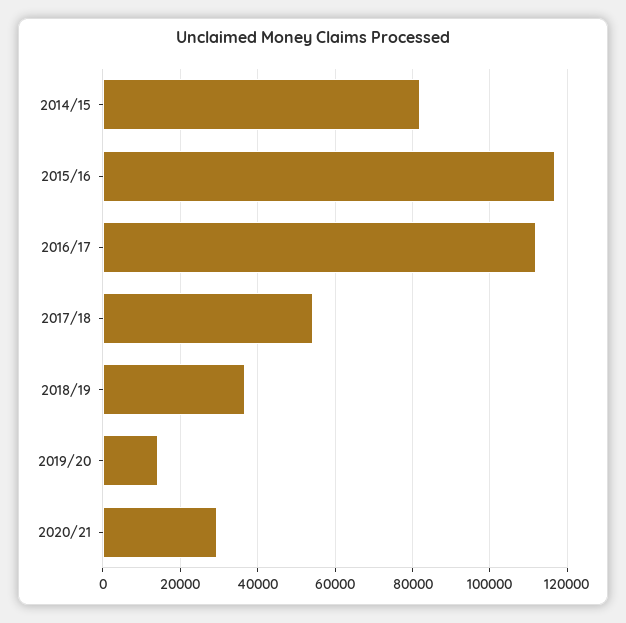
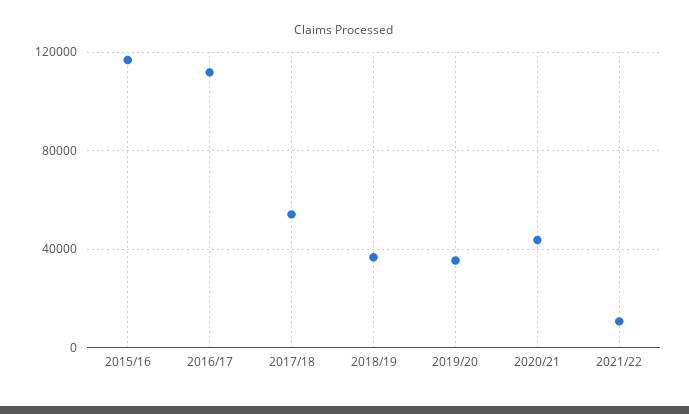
2014/15: 82000 -> none
2019/20: 14000 -> 35000
2020/21: 30000 -> 45000
2021/22: none -> 10000

